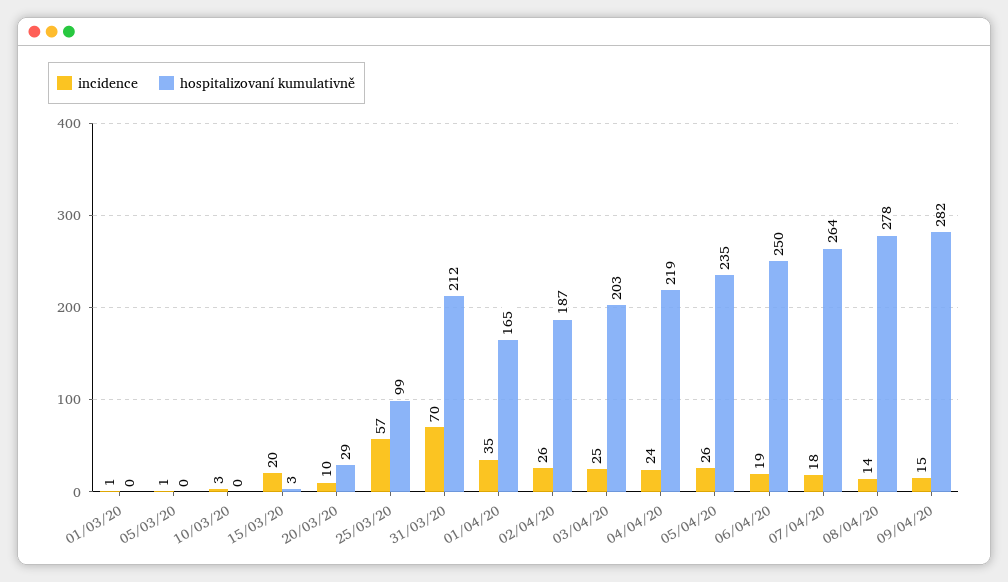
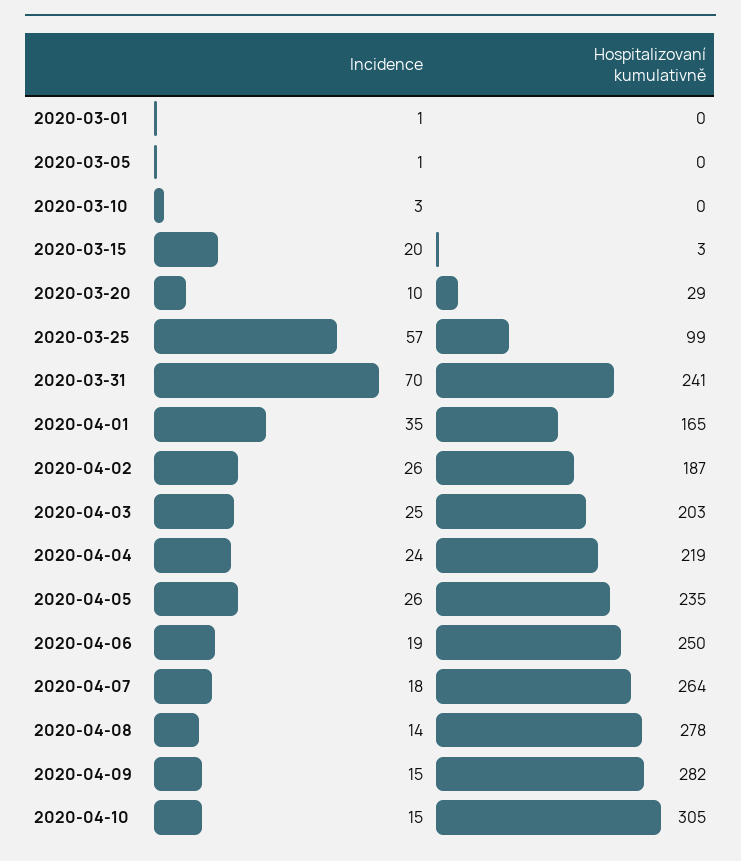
hospitalizovaní kumulativně, 31/03/20: 212 -> 241
incidence, 2020-04-10: none -> 15
hospitalizovaní kumulativně, 2020-04-10: none -> 305

